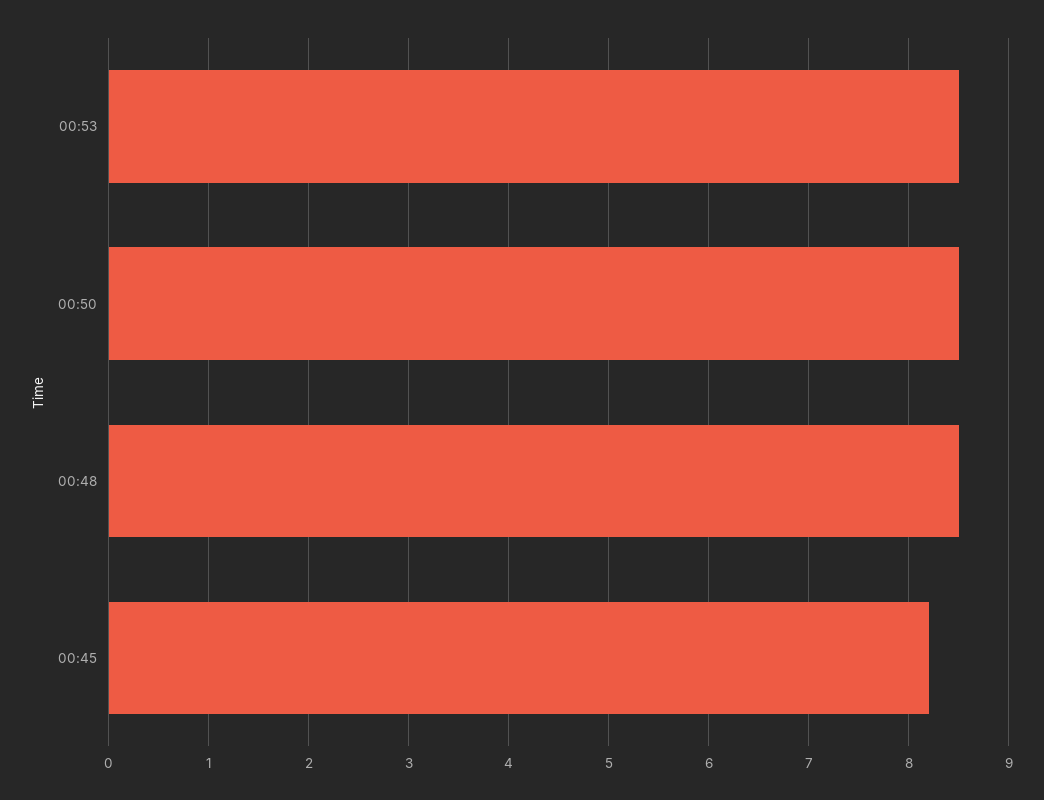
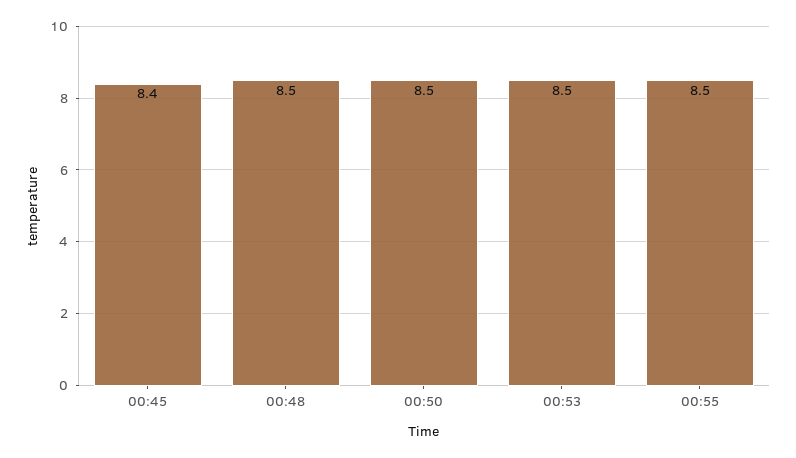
00:45: 8.2 -> 8.4
00:55: none -> 8.5

